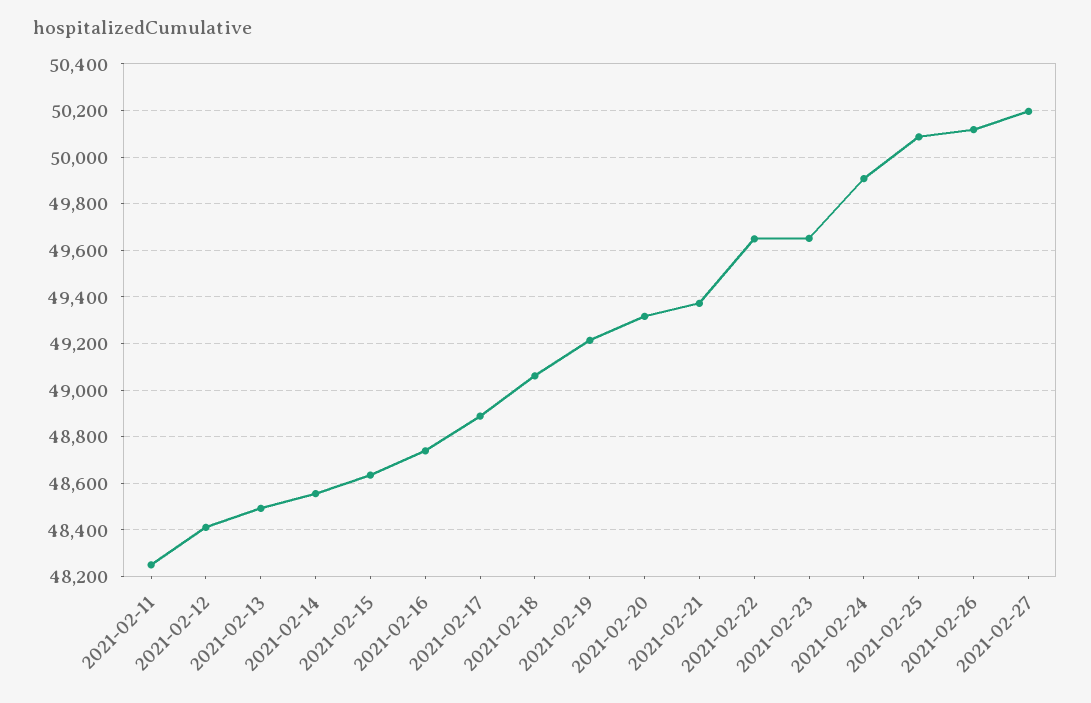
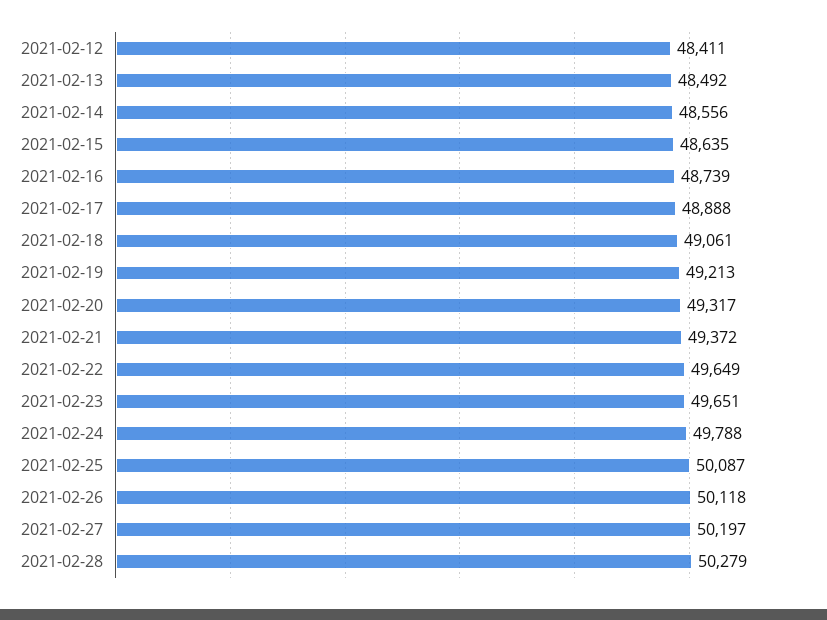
2021-02-11: 48250 -> none
2021-02-24: 49900 -> 49788
2021-02-28: none -> 50279

